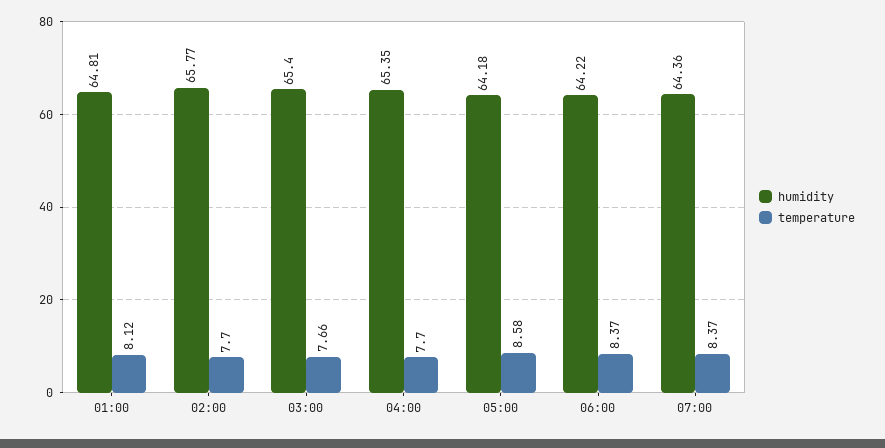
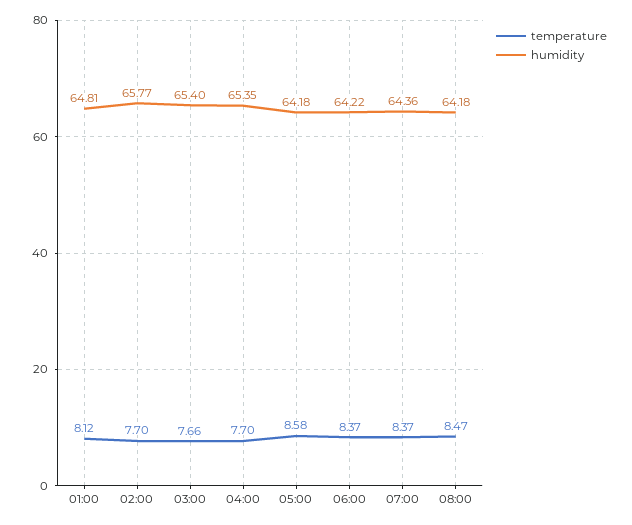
temperature, 08:00: none -> 8.47
humidity, 08:00: none -> 64.18

